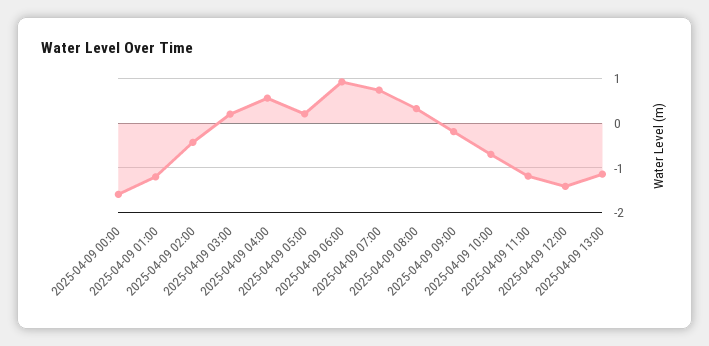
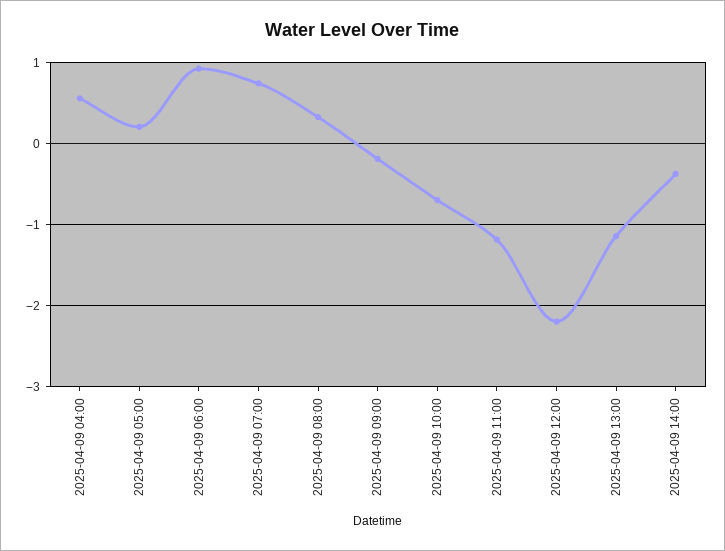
2025-04-09 00:00: -1.6 -> none
2025-04-09 01:00: -1.2 -> none
2025-04-09 02:00: -0.4 -> none
2025-04-09 03:00: 0.2 -> none
2025-04-09 12:00: -1.4 -> -2.2
2025-04-09 14:00: none -> -0.4

